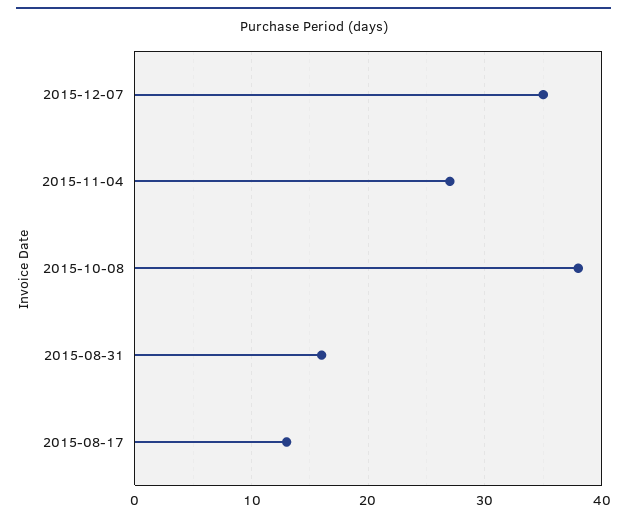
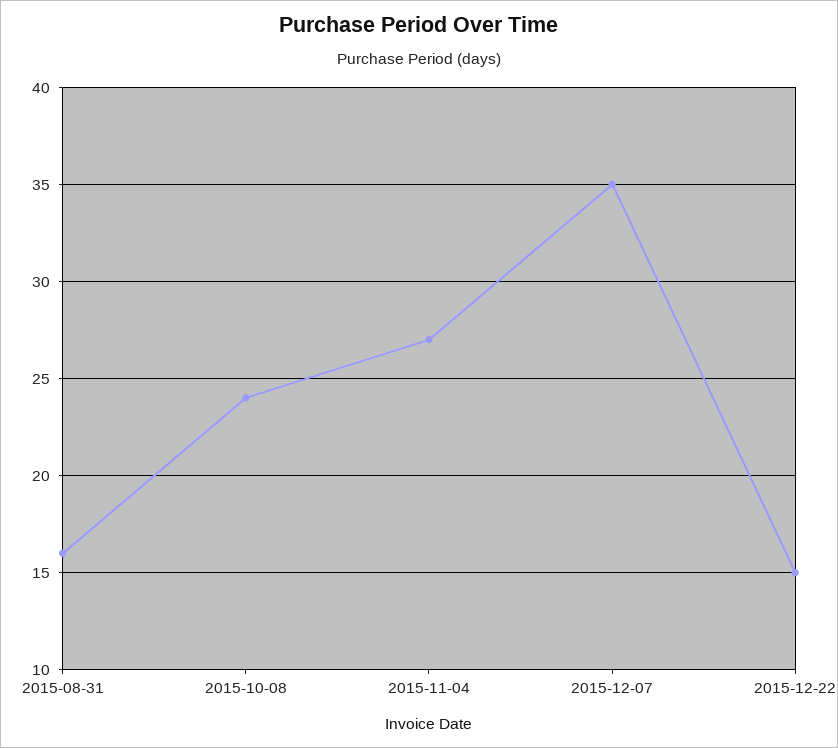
2015-10-08: 38 -> 24
2015-08-17: 13 -> none
2015-12-22: none -> 15

